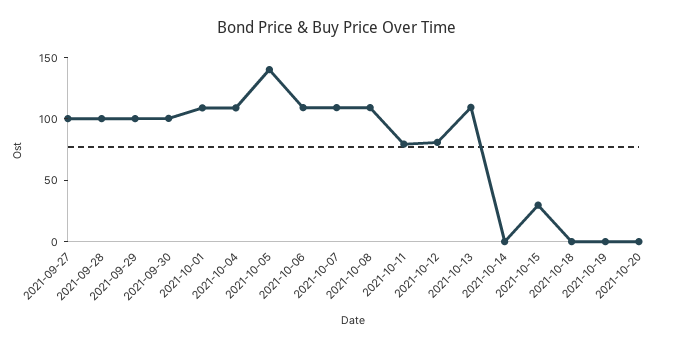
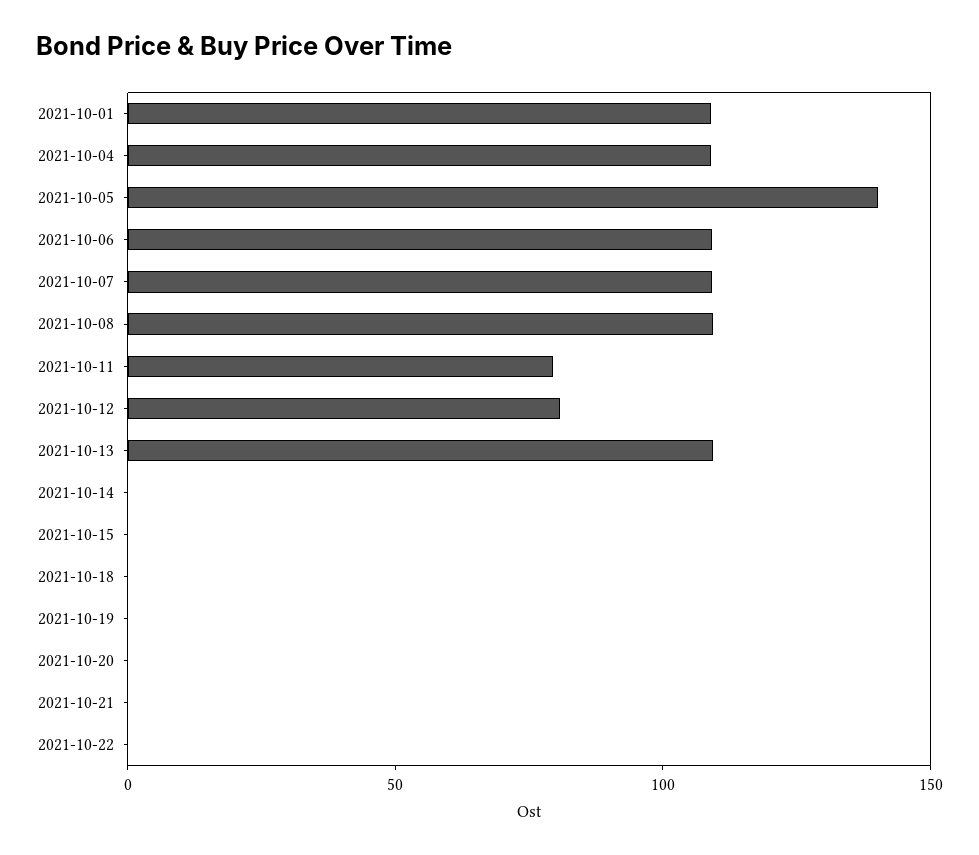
2021-09-27: 100 -> none
2021-09-28: 100 -> none
2021-09-29: 100 -> none
2021-09-30: 100 -> none
2021-10-15: 30 -> 0
2021-10-21: none -> 0
2021-10-22: none -> 0

